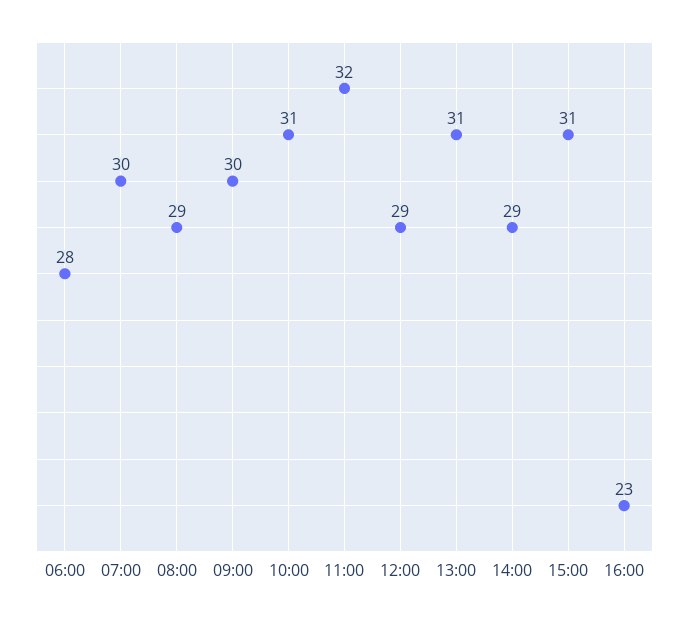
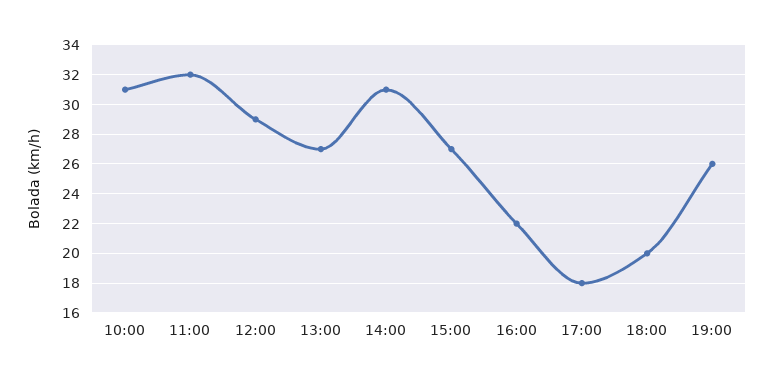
06:00: 28 -> none
07:00: 30 -> none
08:00: 29 -> none
09:00: 30 -> none
13:00: 31 -> 27
14:00: 29 -> 31
15:00: 31 -> 27
16:00: 23 -> 22
17:00: none -> 18
18:00: none -> 20
19:00: none -> 26

